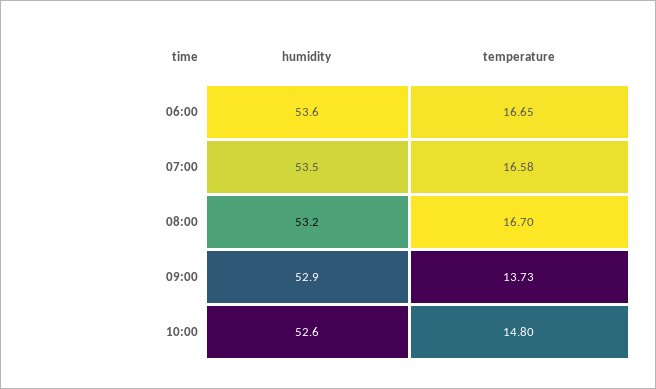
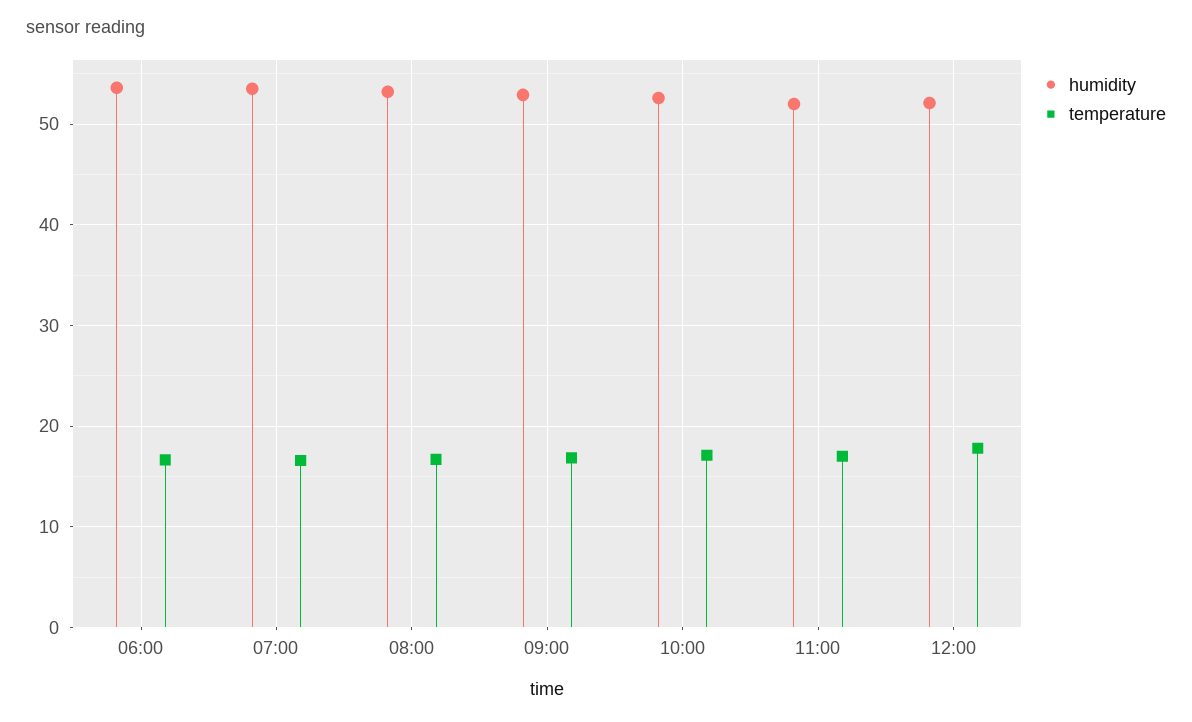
temperature, 09:00: 13.73 -> 17
temperature, 10:00: 14.8 -> 17
humidity, 11:00: none -> 52
temperature, 11:00: none -> 17
humidity, 12:00: none -> 52
temperature, 12:00: none -> 18

